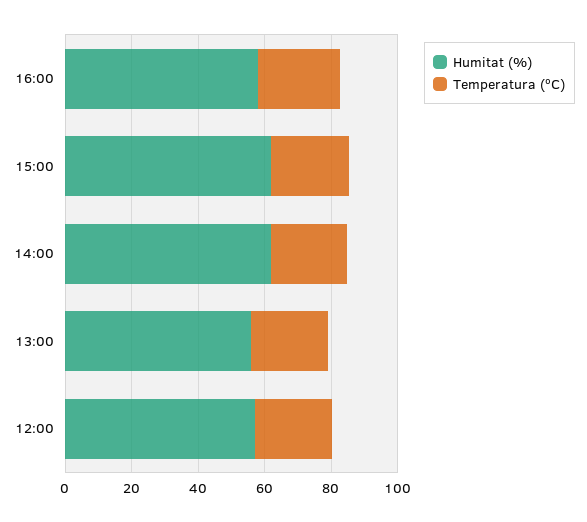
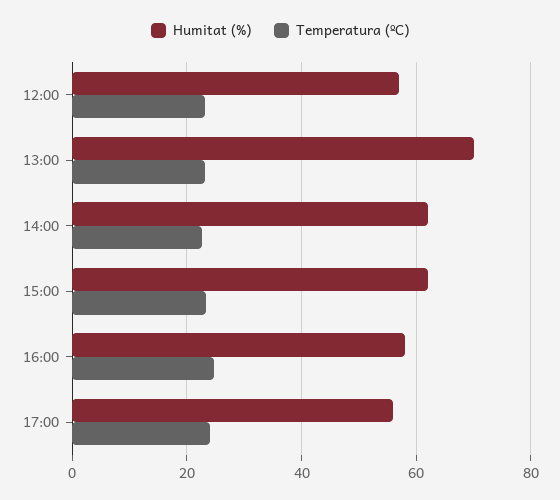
Humitat (%), 13:00: 55 -> 70
Humitat (%), 17:00: none -> 56
Temperatura (ºC), 17:00: none -> 24

